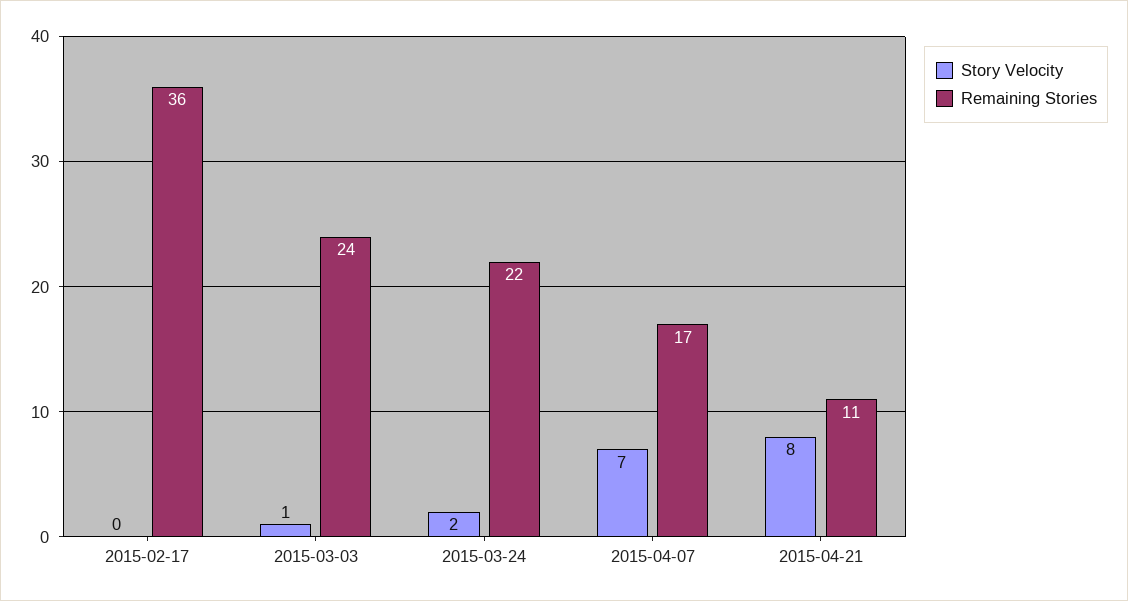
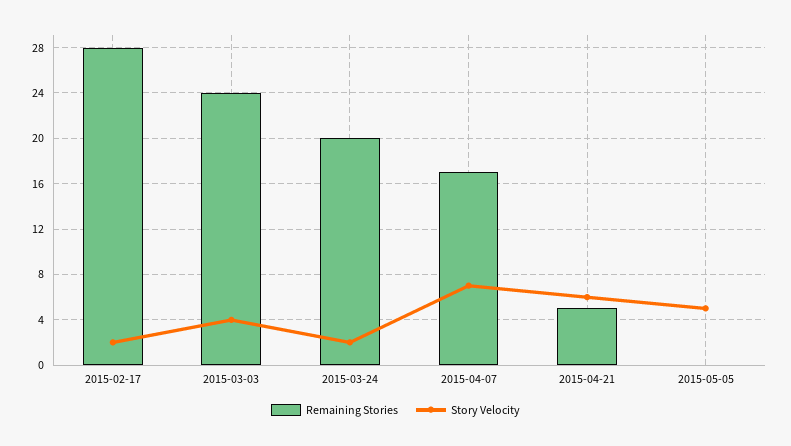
Story Velocity, 2015-02-17: 0 -> 2
Remaining Stories, 2015-02-17: 36 -> 28
Story Velocity, 2015-03-03: 1 -> 4
Remaining Stories, 2015-03-24: 22 -> 20
Story Velocity, 2015-04-21: 8 -> 6
Remaining Stories, 2015-04-21: 11 -> 5
Remaining Stories, 2015-05-05: none -> 0
Story Velocity, 2015-05-05: none -> 5

